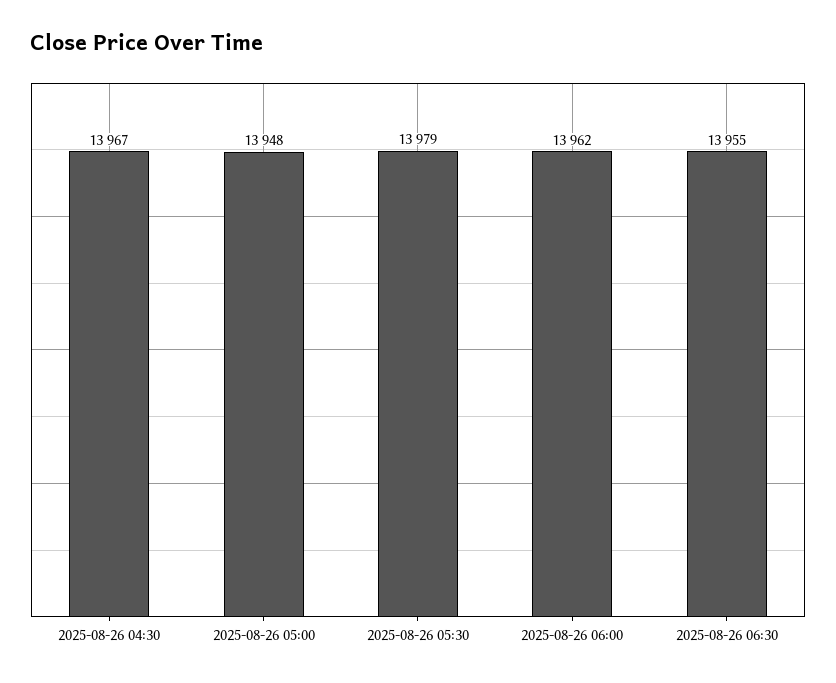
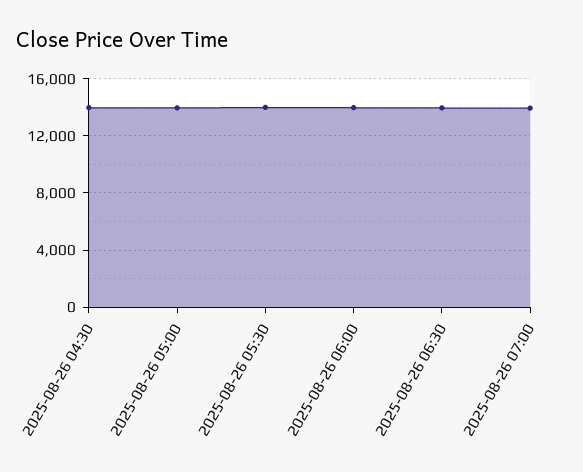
2025-08-26 07:00: none -> 14000

